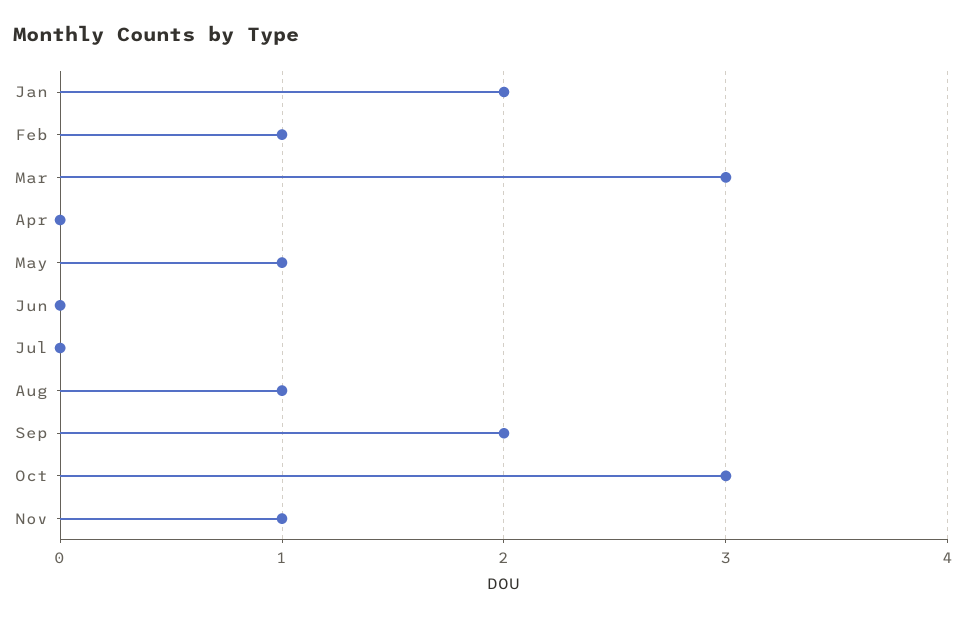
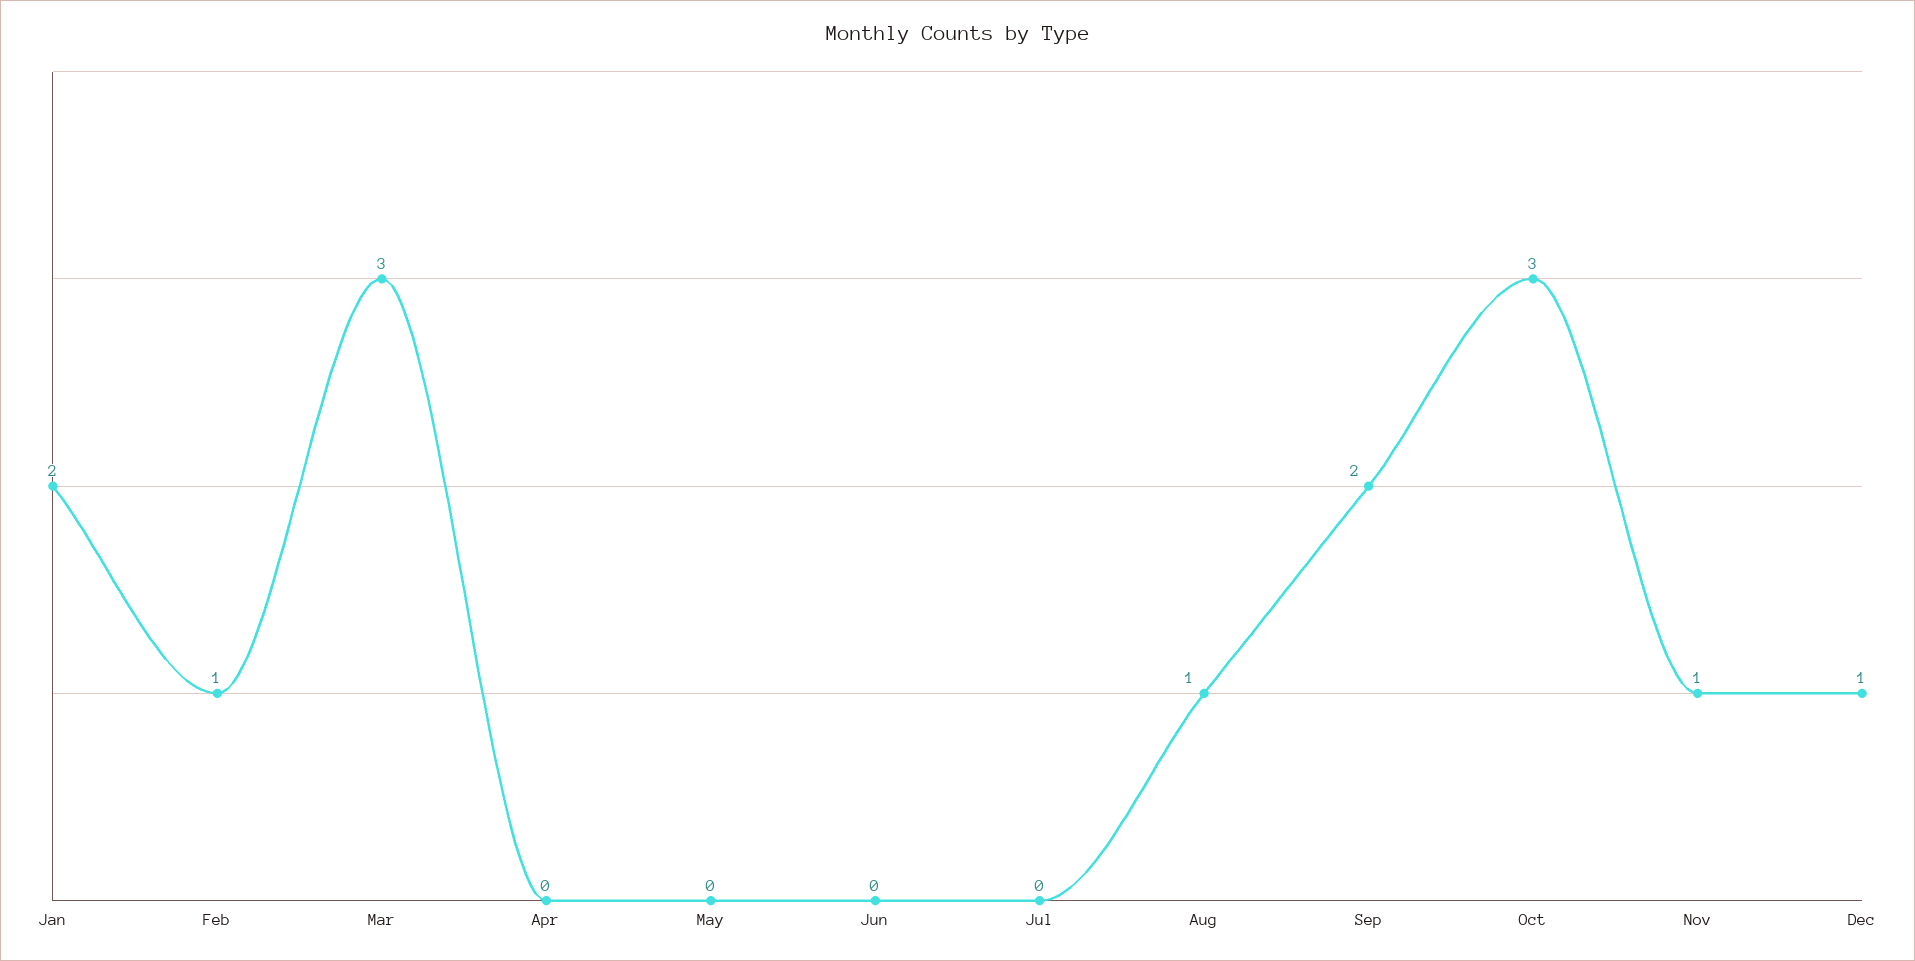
May: 1 -> 0
Dec: none -> 1

